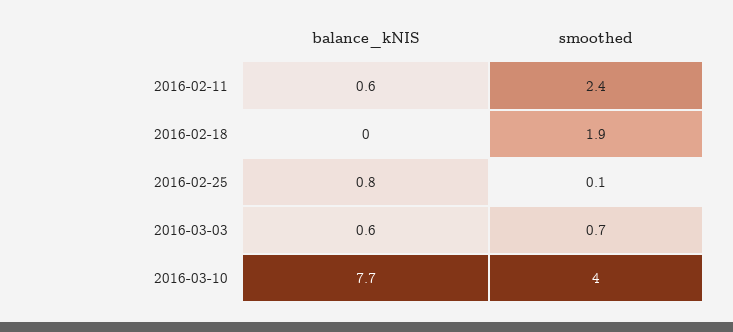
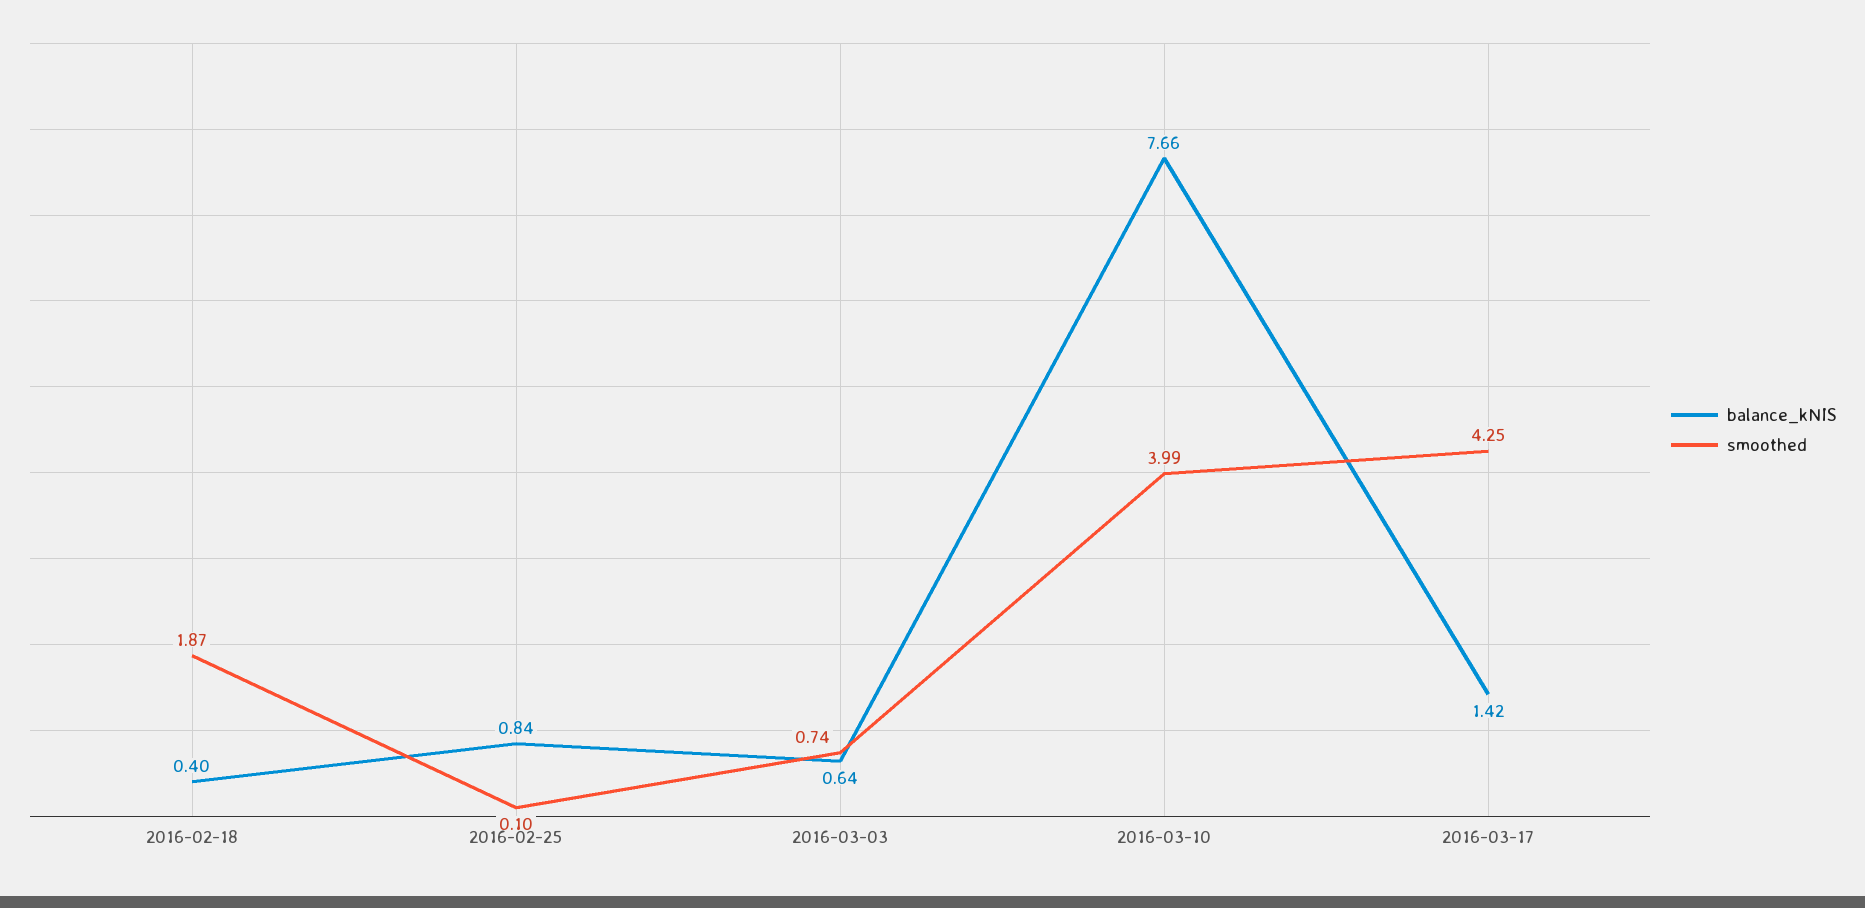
balance_kNIS, 2016-02-11: 0.6 -> none
smoothed, 2016-02-11: 2.4 -> none
balance_kNIS, 2016-02-18: 0 -> 0.4
balance_kNIS, 2016-03-17: none -> 1.42
smoothed, 2016-03-17: none -> 4.25

